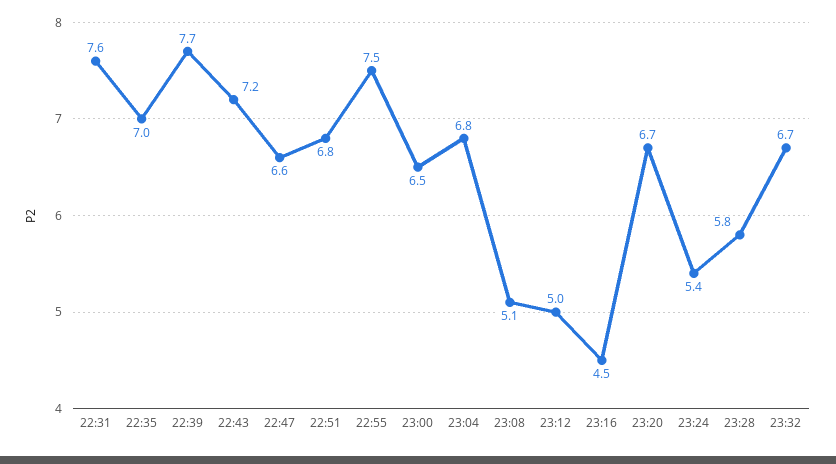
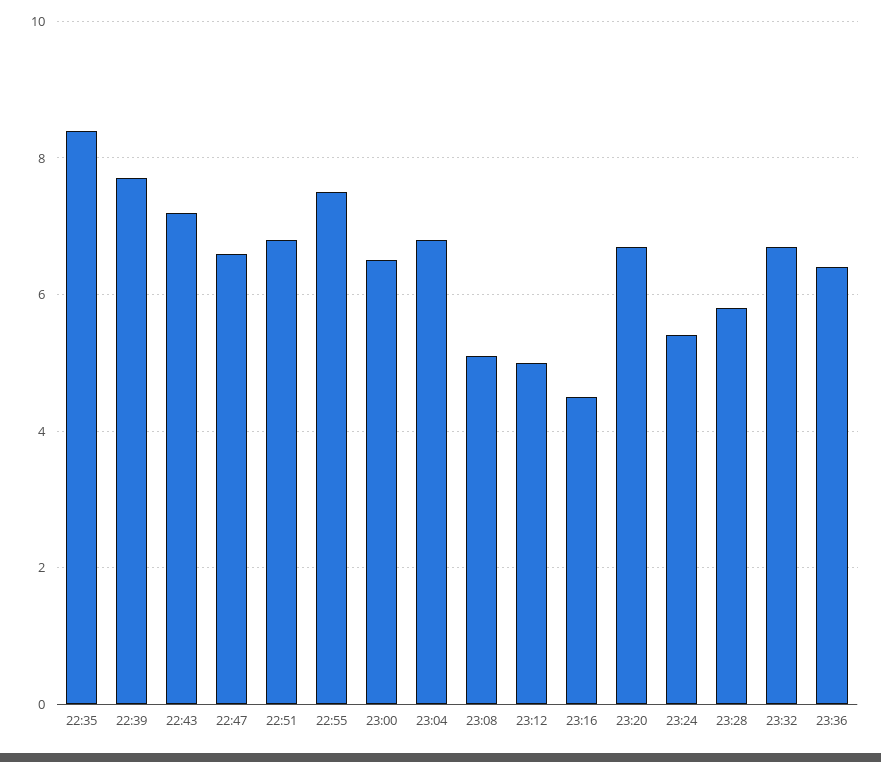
22:31: 7.6 -> none
22:35: 7 -> 8.5
23:36: none -> 6.5

